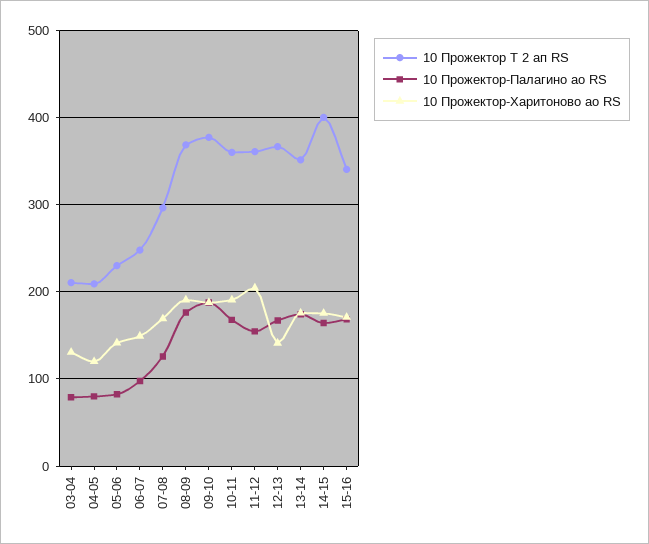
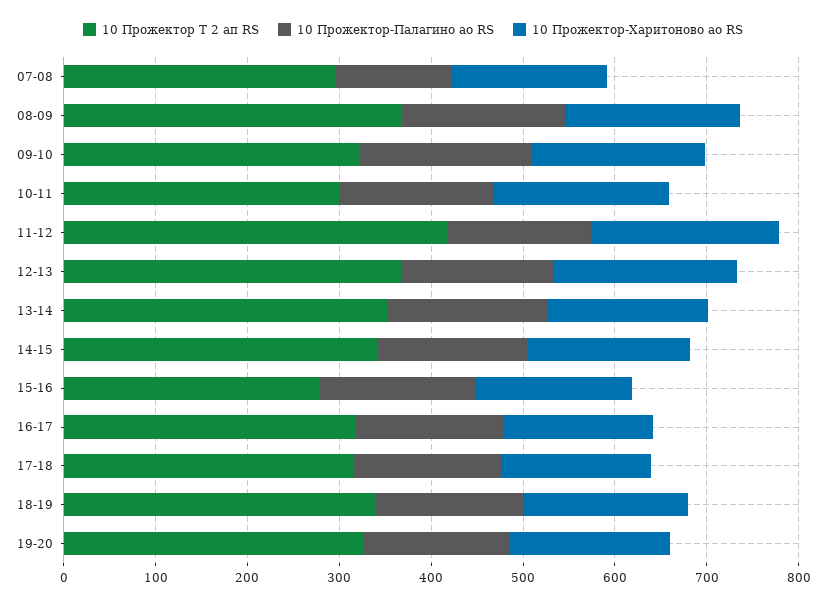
10 Прожектор Т 2 ап RS, 03-04: 210 -> none
10 Прожектор-Палагино ао RS, 03-04: 80 -> none
10 Прожектор-Харитоново ао RS, 03-04: 130 -> none
10 Прожектор Т 2 ап RS, 04-05: 210 -> none
10 Прожектор-Палагино ао RS, 04-05: 80 -> none
10 Прожектор-Харитоново ао RS, 04-05: 120 -> none
10 Прожектор Т 2 ап RS, 05-06: 230 -> none
10 Прожектор-Палагино ао RS, 05-06: 80 -> none
10 Прожектор-Харитоново ао RS, 05-06: 140 -> none
10 Прожектор Т 2 ап RS, 06-07: 250 -> none
10 Прожектор-Палагино ао RS, 06-07: 100 -> none
10 Прожектор-Харитоново ао RS, 06-07: 150 -> none
10 Прожектор Т 2 ап RS, 09-10: 380 -> 320
10 Прожектор Т 2 ап RS, 10-11: 360 -> 300
10 Прожектор Т 2 ап RS, 11-12: 360 -> 420
10 Прожектор-Харитоново ао RS, 12-13: 140 -> 200
10 Прожектор Т 2 ап RS, 14-15: 400 -> 340
10 Прожектор Т 2 ап RS, 15-16: 340 -> 280
10 Прожектор Т 2 ап RS, 16-17: none -> 320
10 Прожектор-Палагино ао RS, 16-17: none -> 160
10 Прожектор-Харитоново ао RS, 16-17: none -> 160
10 Прожектор Т 2 ап RS, 17-18: none -> 320
10 Прожектор-Палагино ао RS, 17-18: none -> 160
10 Прожектор-Харитоново ао RS, 17-18: none -> 160
10 Прожектор Т 2 ап RS, 18-19: none -> 340
10 Прожектор-Палагино ао RS, 18-19: none -> 160
10 Прожектор-Харитоново ао RS, 18-19: none -> 180
10 Прожектор Т 2 ап RS, 19-20: none -> 320
10 Прожектор-Палагино ао RS, 19-20: none -> 160
10 Прожектор-Харитоново ао RS, 19-20: none -> 180

